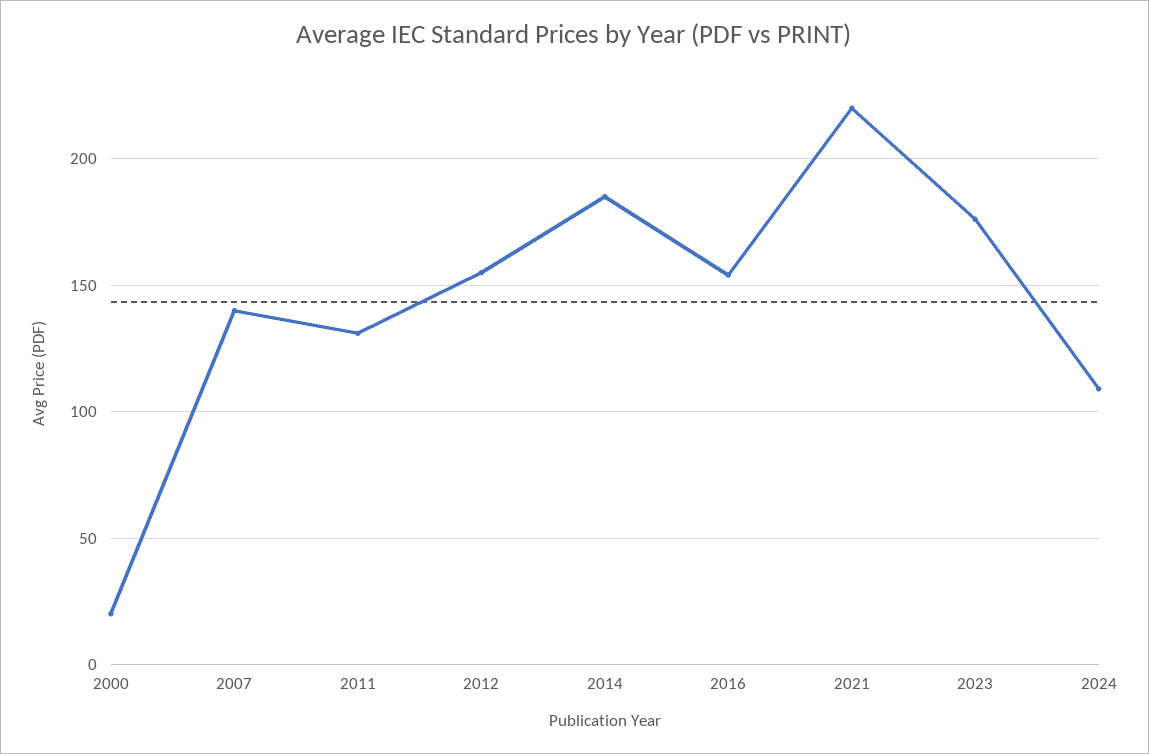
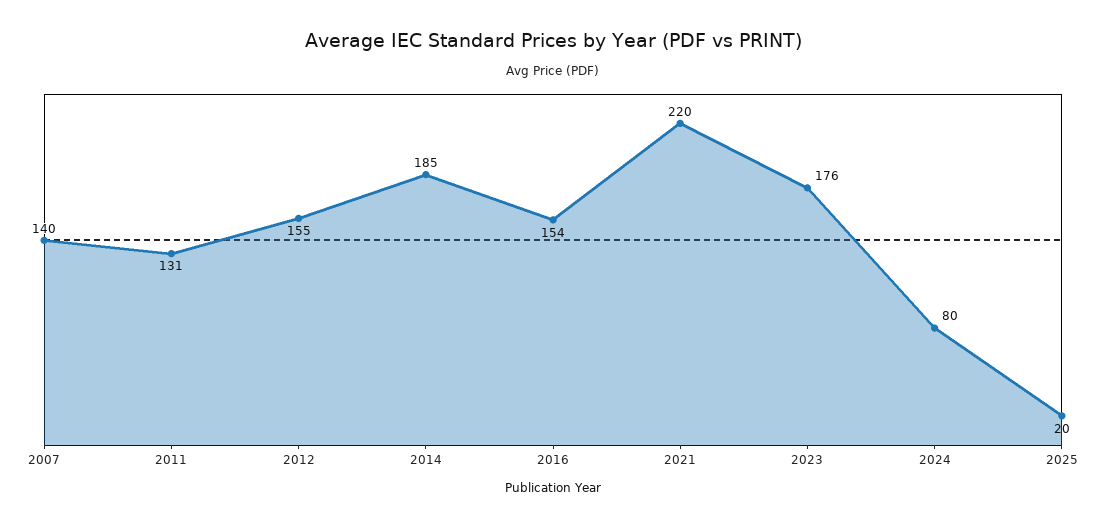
2000: 20 -> none
2024: 110 -> 80
2025: none -> 20

